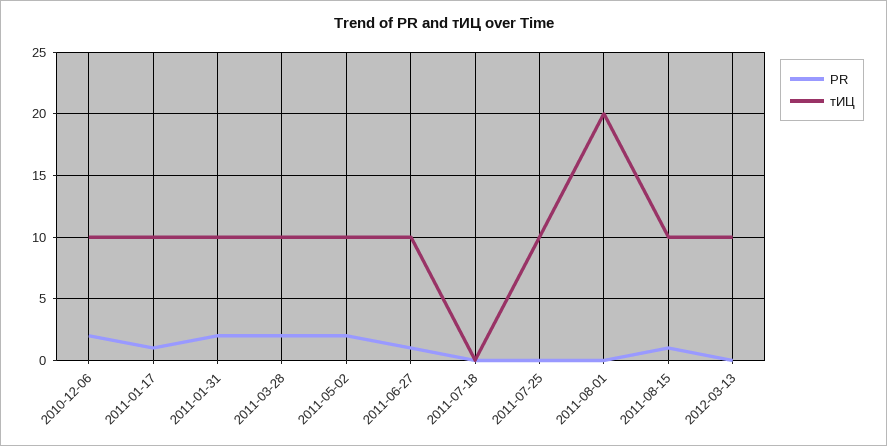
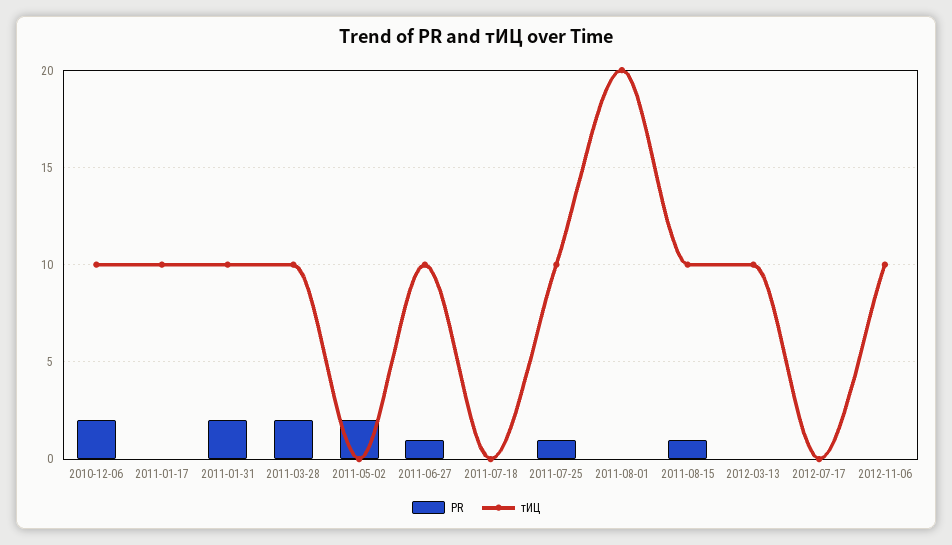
PR, 2011-01-17: 1 -> 0
тИЦ, 2011-05-02: 10 -> 0
PR, 2011-07-25: 0 -> 1
PR, 2012-07-17: none -> 0
тИЦ, 2012-07-17: none -> 0
PR, 2012-11-06: none -> 0
тИЦ, 2012-11-06: none -> 10

